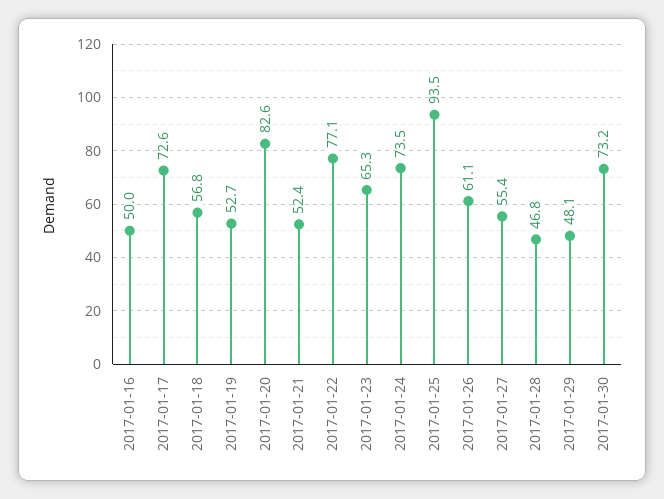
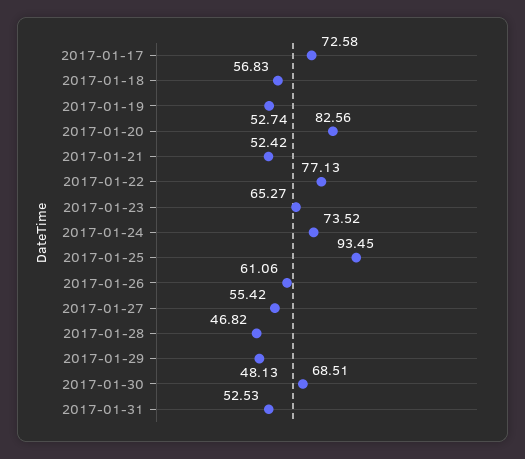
2017-01-16: 50 -> none
2017-01-30: 73.2 -> 68.51
2017-01-31: none -> 52.53

